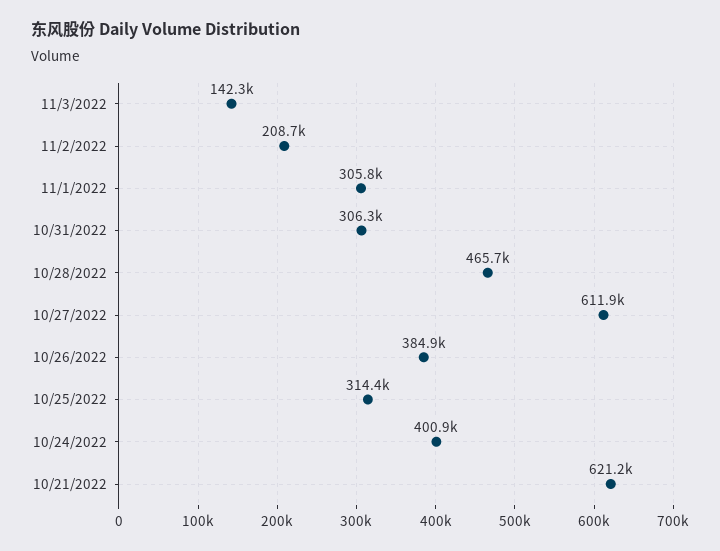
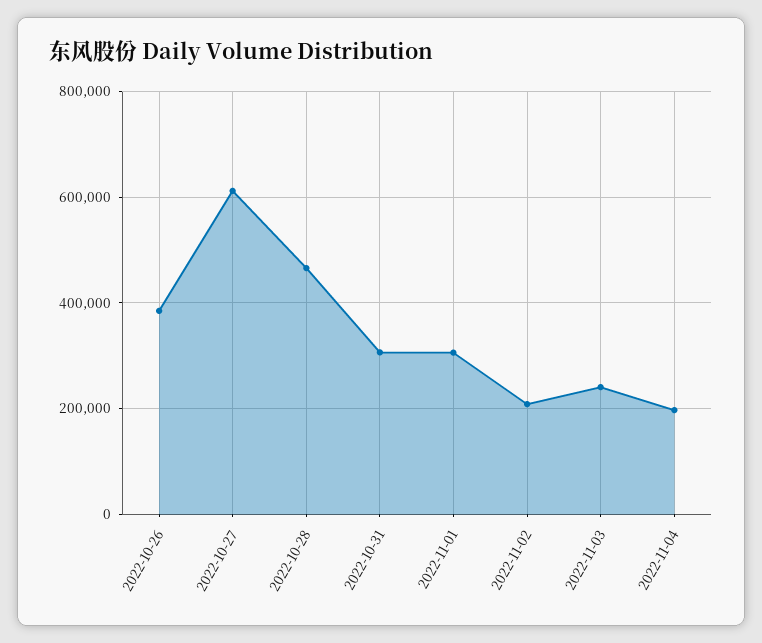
11/3/2022: 142300 -> 240000
10/25/2022: 314400 -> none
10/24/2022: 400900 -> none
10/21/2022: 621200 -> none
2022-11-04: none -> 200000

